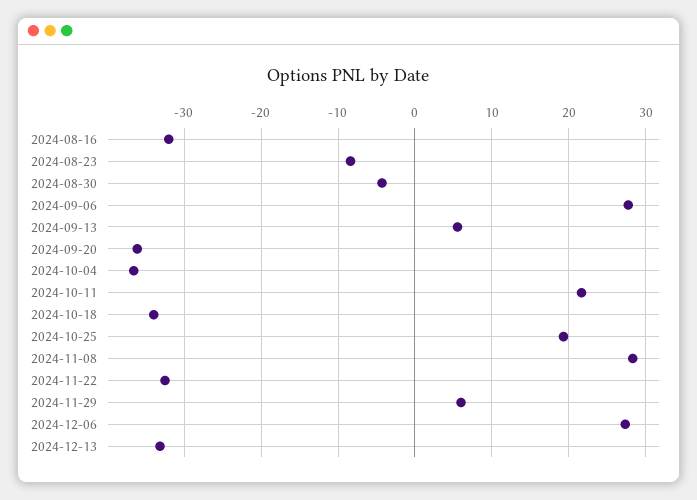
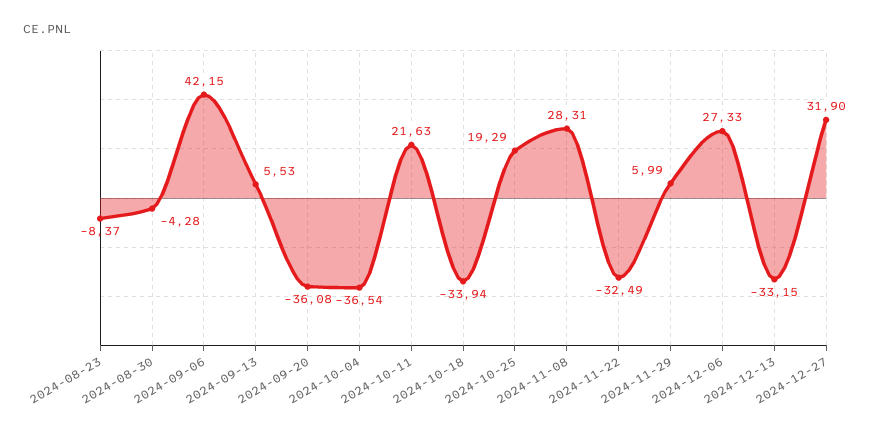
2024-08-16: -32 -> none
2024-09-06: 28 -> 42.15
2024-12-27: none -> 31.9

